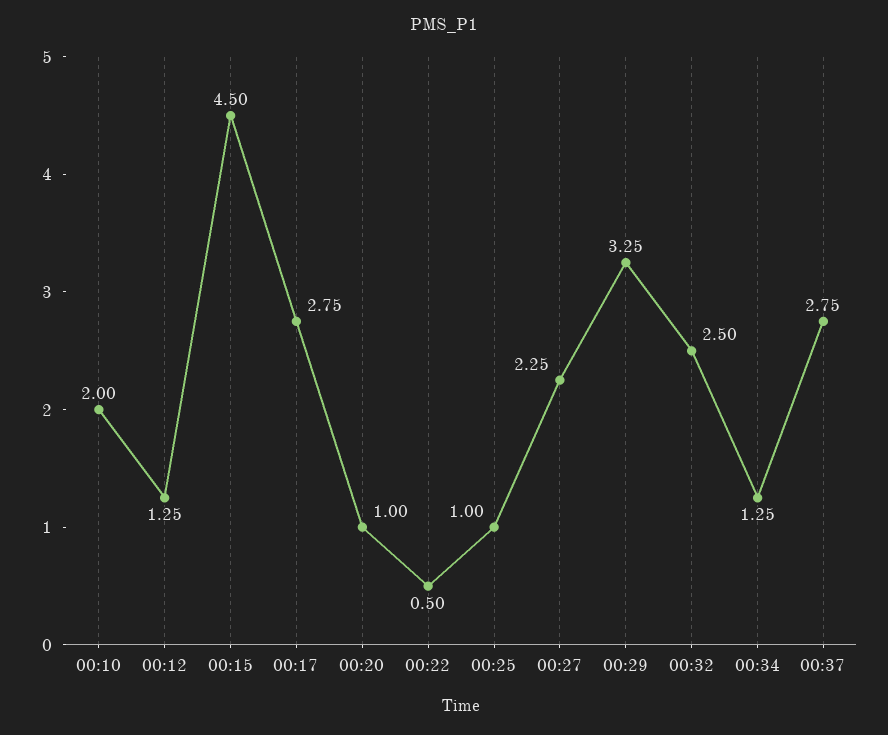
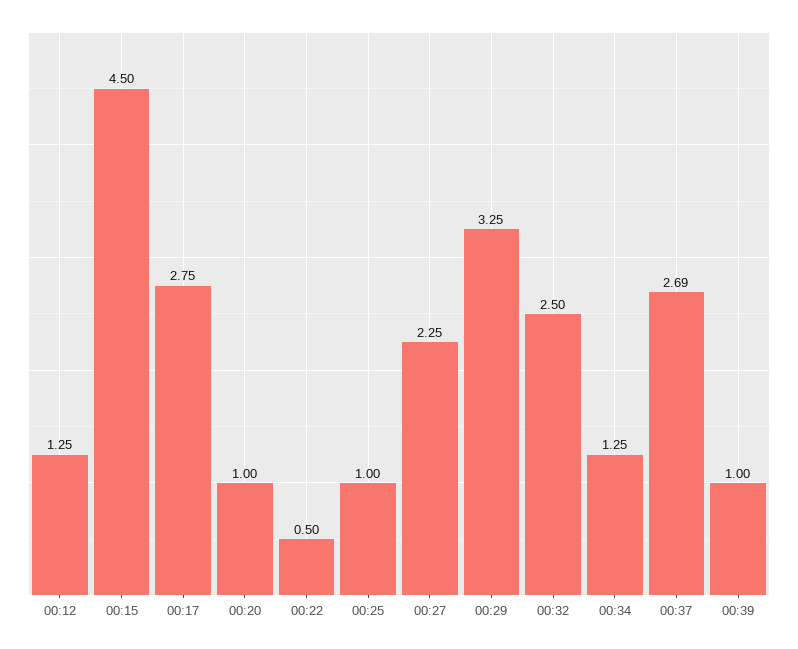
00:10: 2 -> none
00:37: 2.75 -> 2.69
00:39: none -> 1

